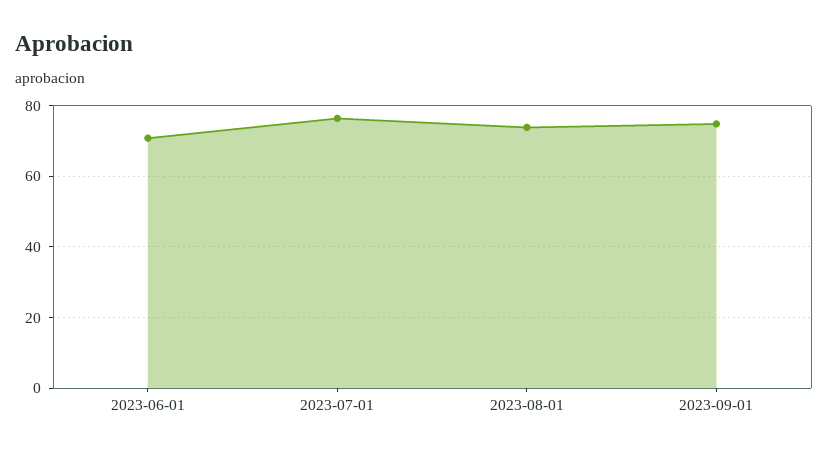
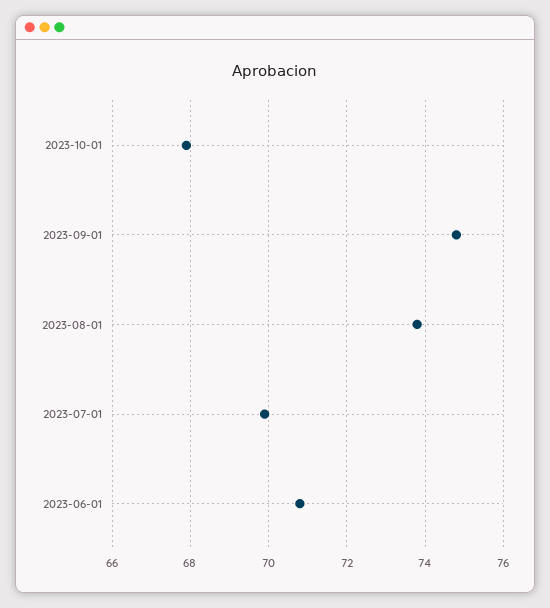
2023-07-01: 76 -> 70
2023-10-01: none -> 68

